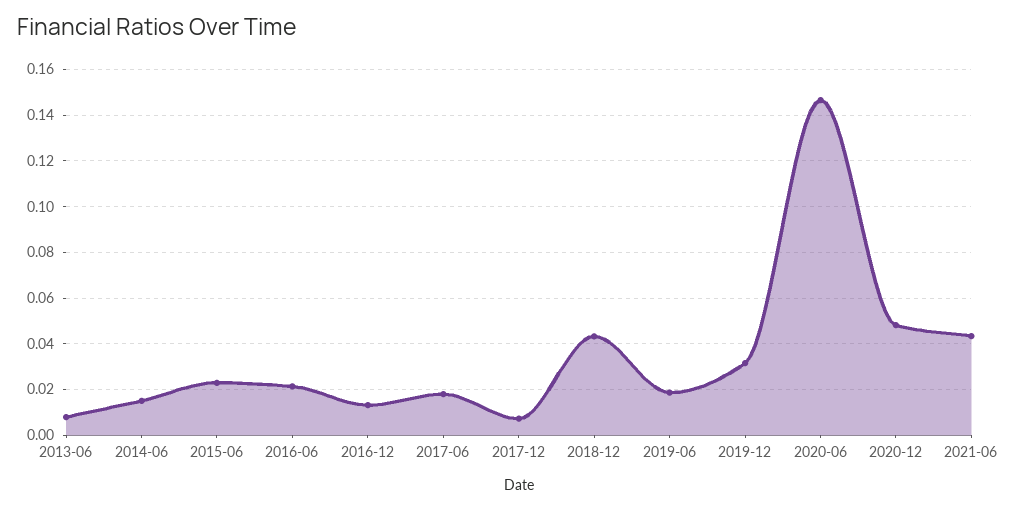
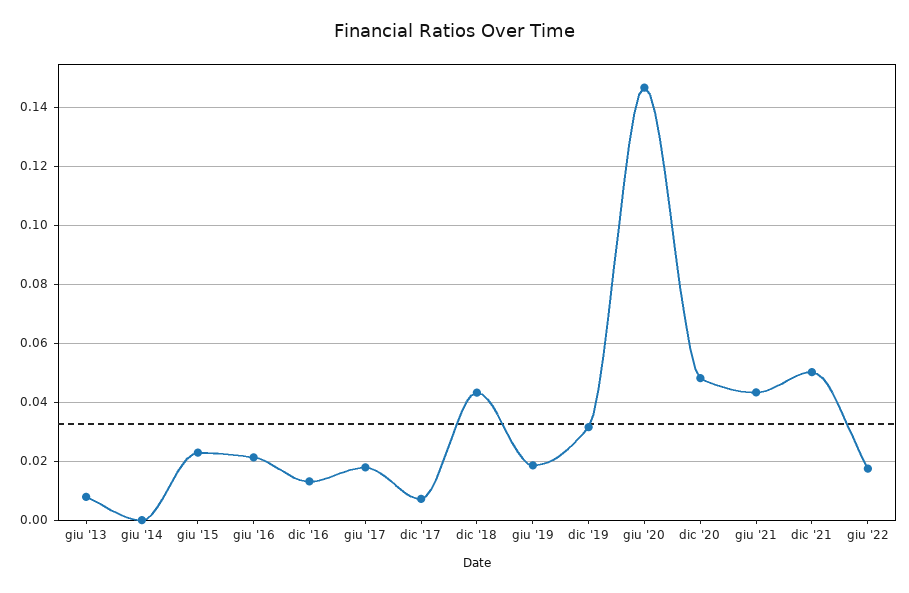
2014-06: 0.015 -> 0
dic '21: none -> 0.05
giu '22: none -> 0.0175

